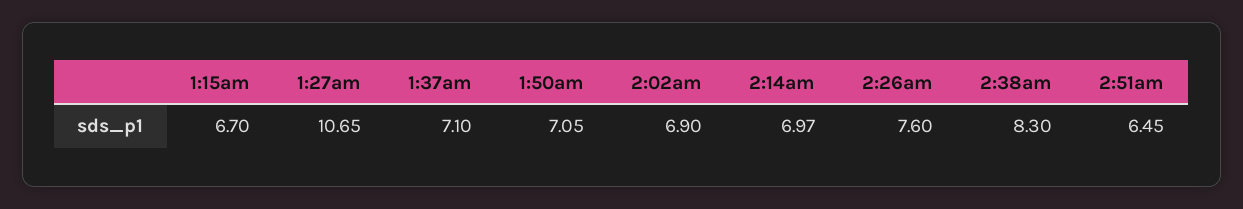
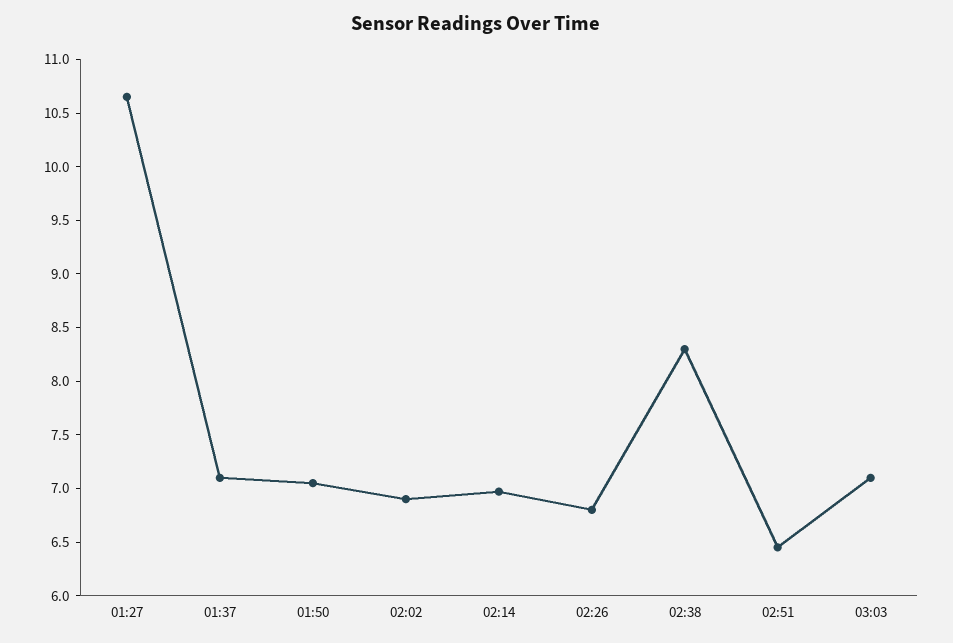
1:15am: 6.7 -> none
2:26am: 7.6 -> 6.8
03:03: none -> 7.1

